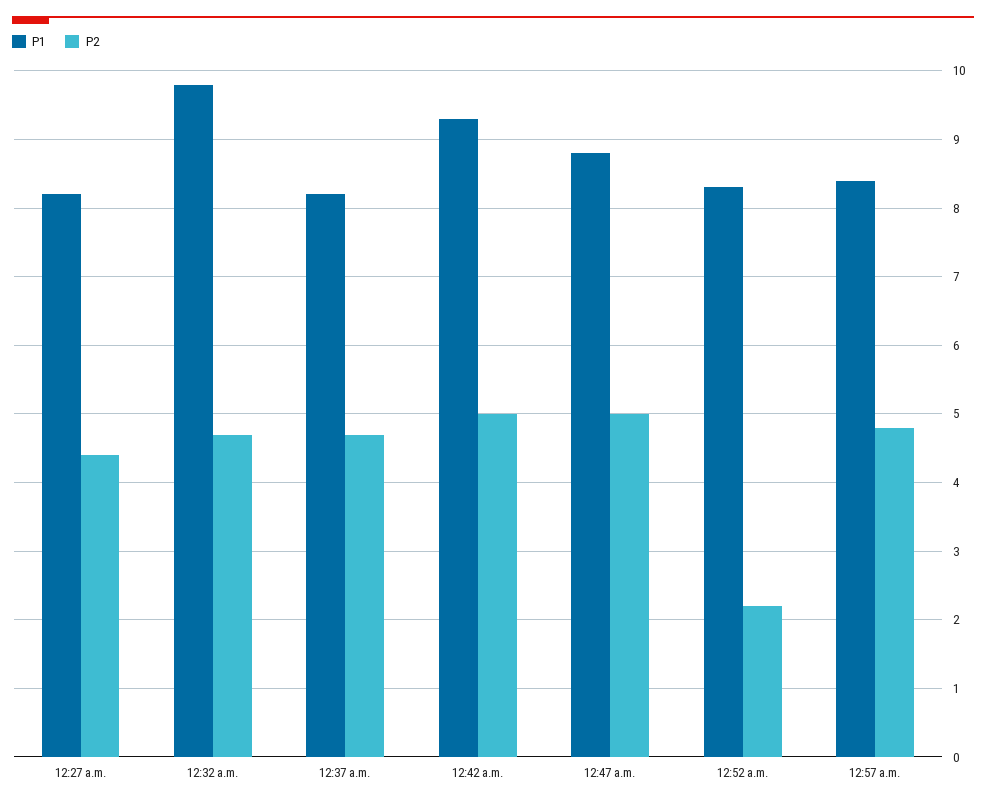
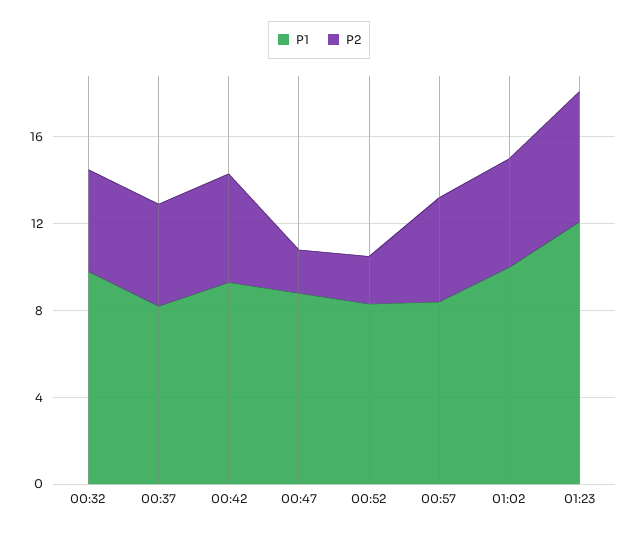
P1, 12:27 a.m.: 8.2 -> none
P2, 12:27 a.m.: 4.4 -> none
P2, 12:47 a.m.: 5 -> 2
P1, 01:02: none -> 10
P2, 01:02: none -> 5
P1, 01:23: none -> 12
P2, 01:23: none -> 6

